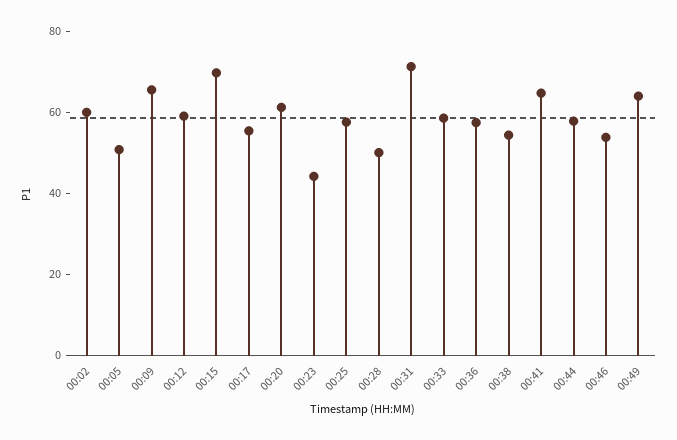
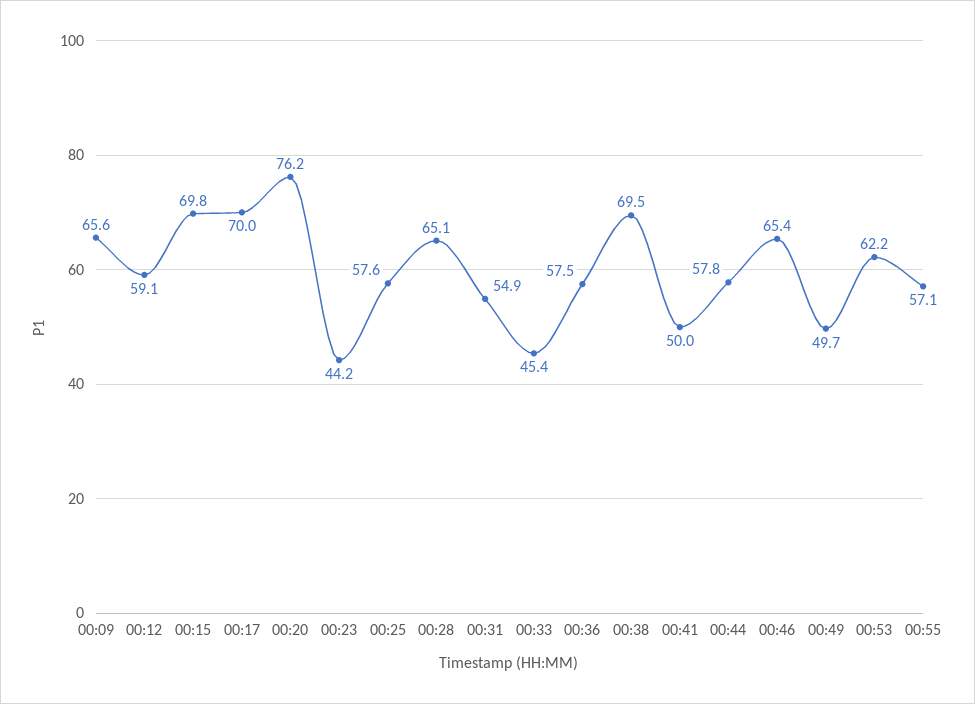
00:02: 60 -> none
00:05: 50 -> none
00:17: 55 -> 70
00:20: 60 -> 76.2
00:28: 50 -> 65.1
00:31: 70 -> 54.9
00:33: 60 -> 45.4
00:38: 55 -> 69.5
00:41: 65 -> 50
00:46: 55 -> 65.4
00:49: 65 -> 49.7
00:53: none -> 62.2
00:55: none -> 57.1

